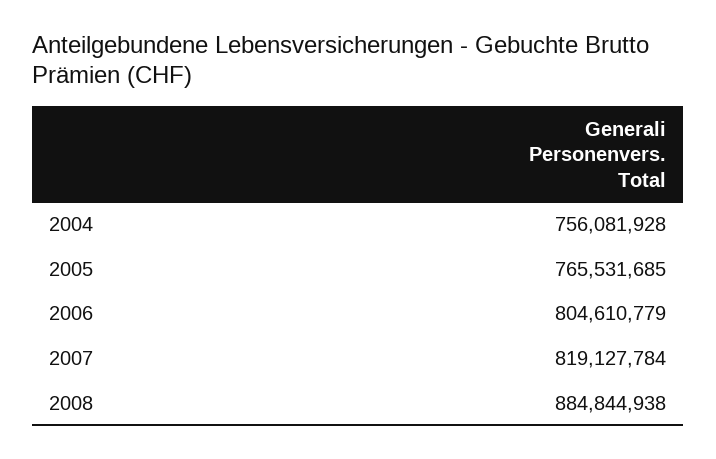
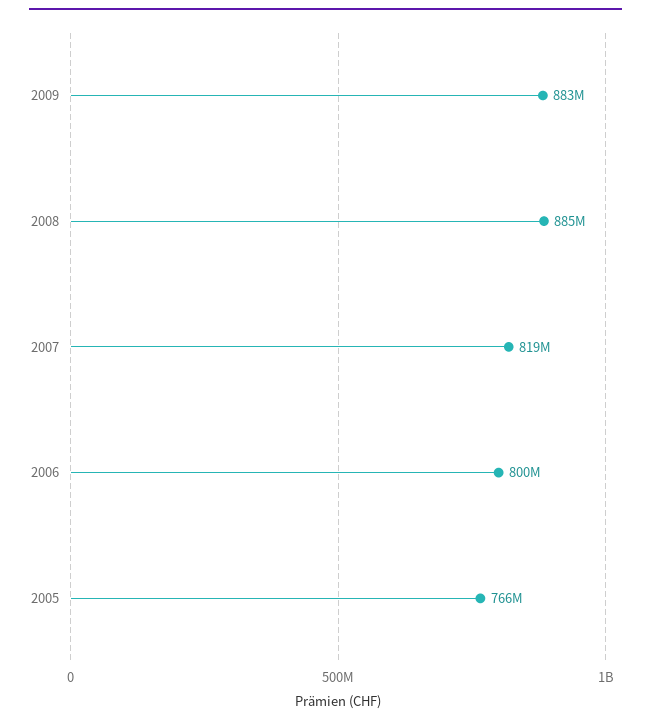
2004: 756081928 -> none
2006: 804610779 -> 800000000
2009: none -> 883000000

